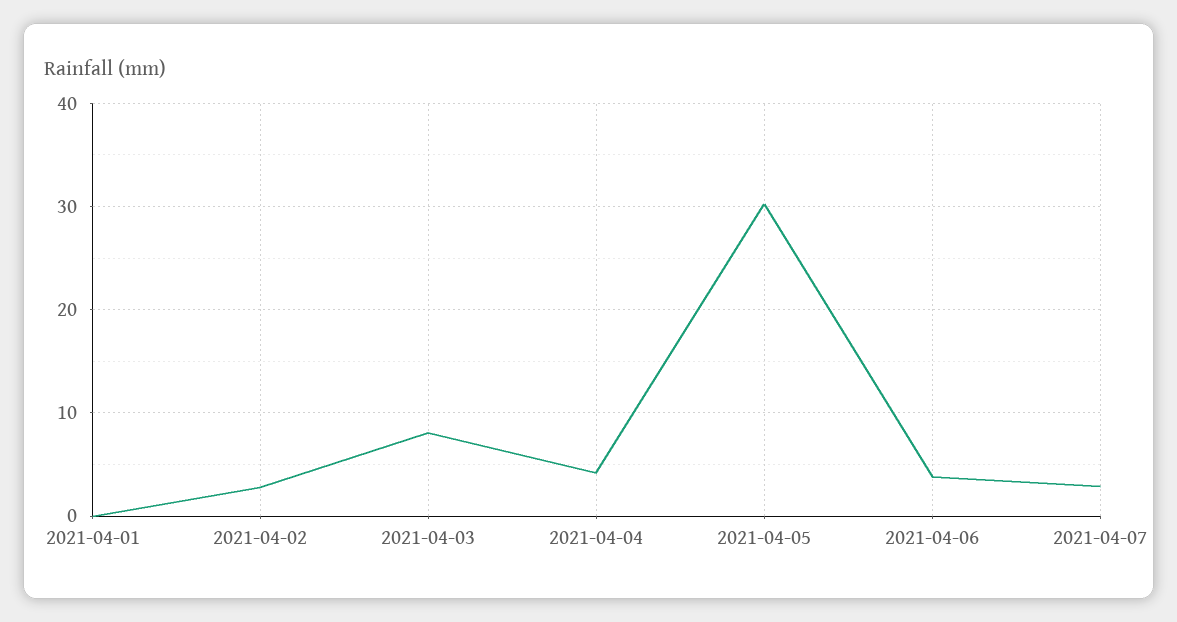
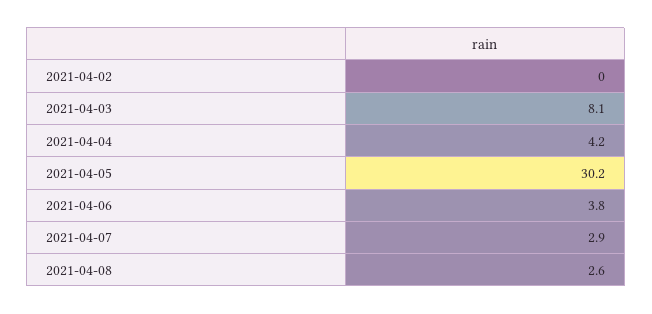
2021-04-01: 0 -> none
2021-04-02: 3 -> 0
2021-04-08: none -> 2.6

